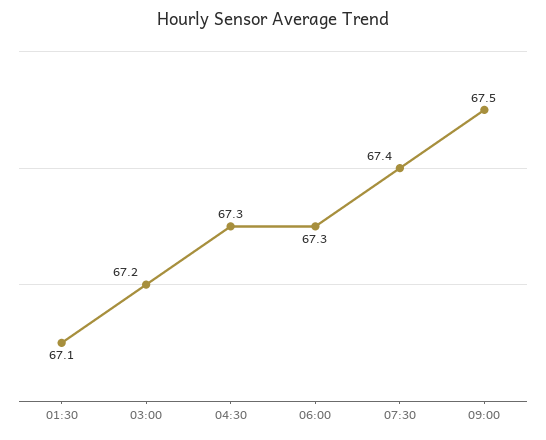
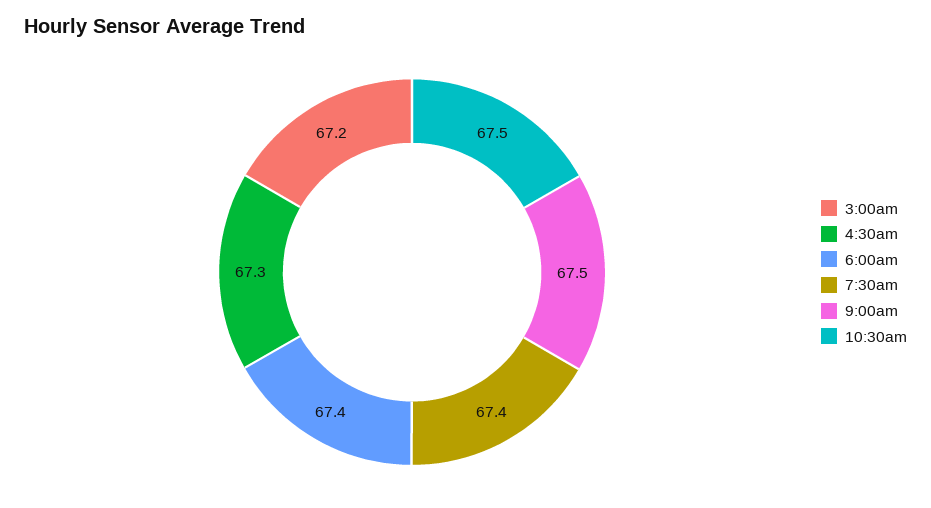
01:30: 67.1 -> none
06:00: 67.3 -> 67.4
10:30am: none -> 67.5

